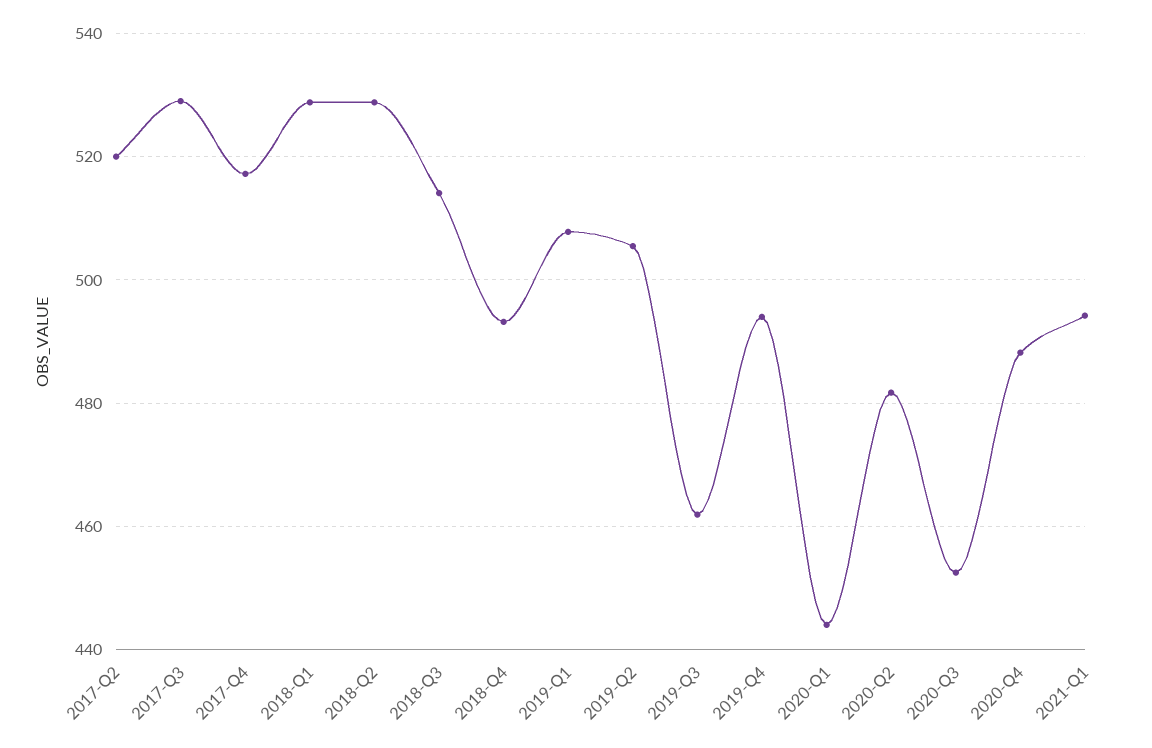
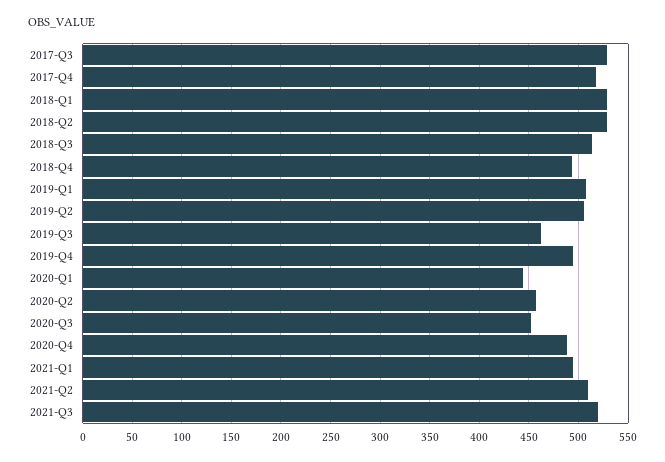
2017-Q2: 520 -> none
2020-Q2: 482 -> 460
2021-Q2: none -> 510
2021-Q3: none -> 520

